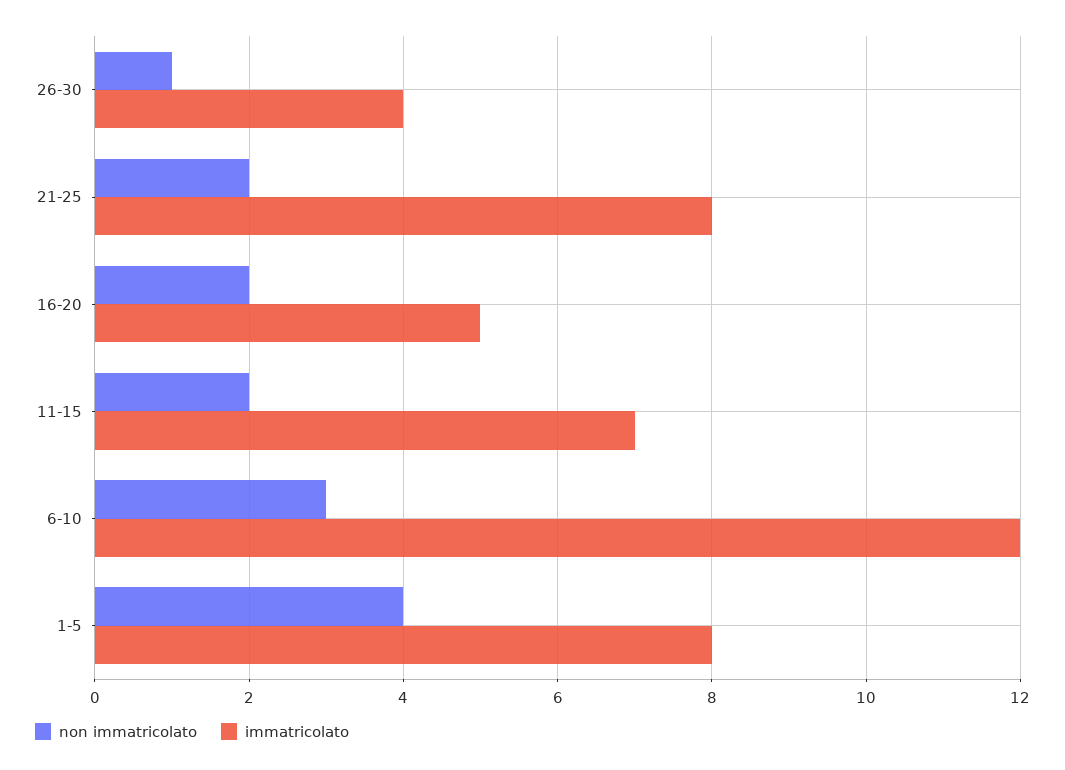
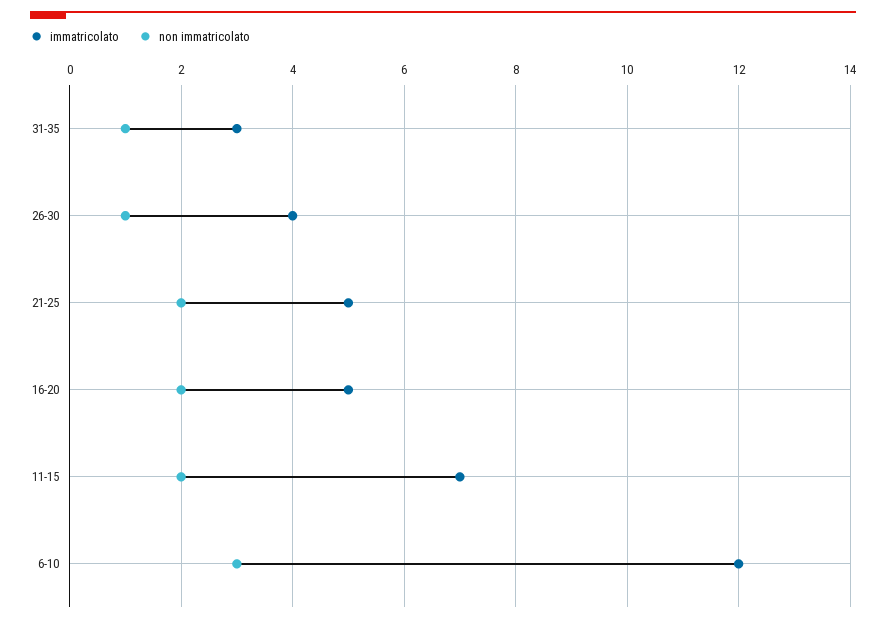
immatricolato, 21-25: 8 -> 5
non immatricolato, 1-5: 4 -> none
immatricolato, 1-5: 8 -> none
immatricolato, 31-35: none -> 3
non immatricolato, 31-35: none -> 1

